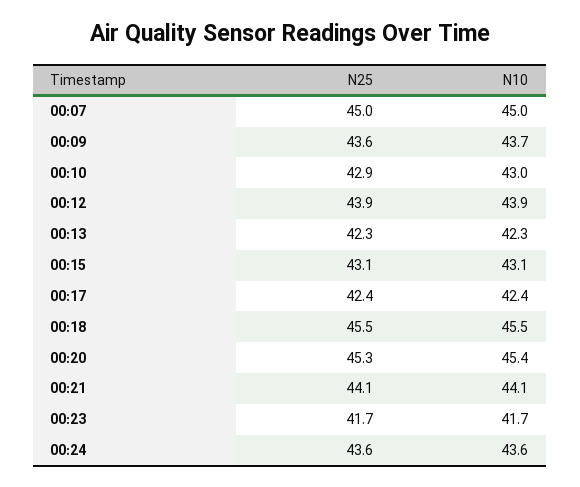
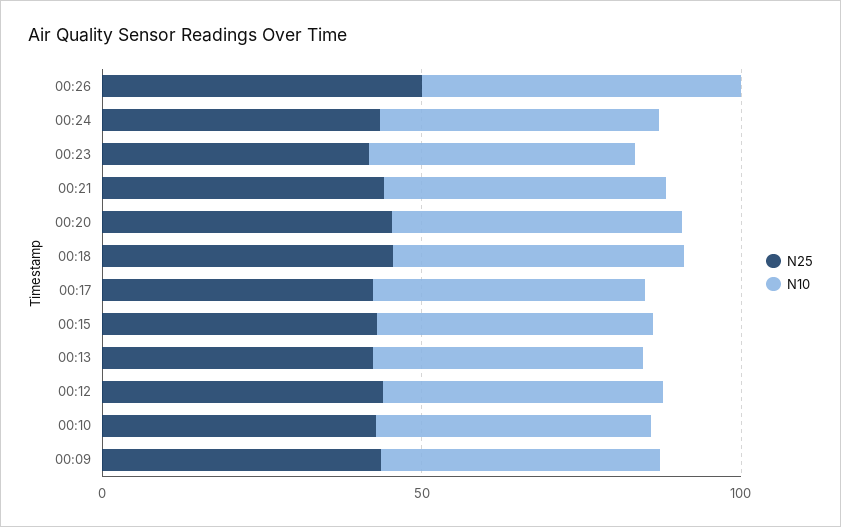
N25, 00:07: 45 -> none
N10, 00:07: 45 -> none
N25, 00:26: none -> 50
N10, 00:26: none -> 50

